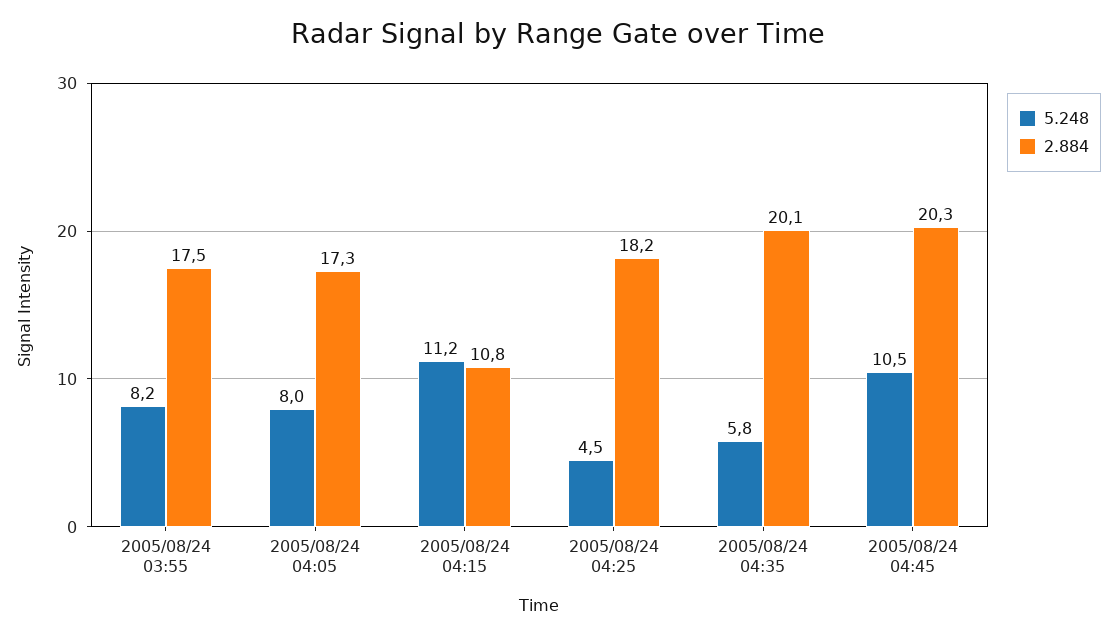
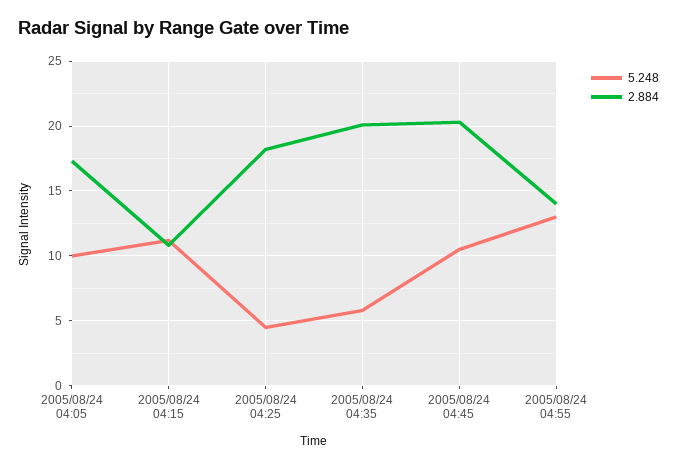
5.248, 2005/08/24 03:55: 8.2 -> none
2.884, 2005/08/24 03:55: 17.5 -> none
5.248, 2005/08/24 04:05: 8 -> 10
5.248, 2005/08/24 04:55: none -> 13
2.884, 2005/08/24 04:55: none -> 14

